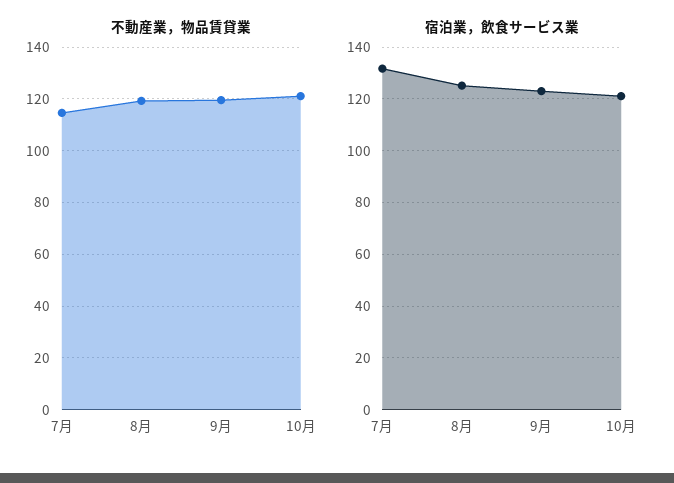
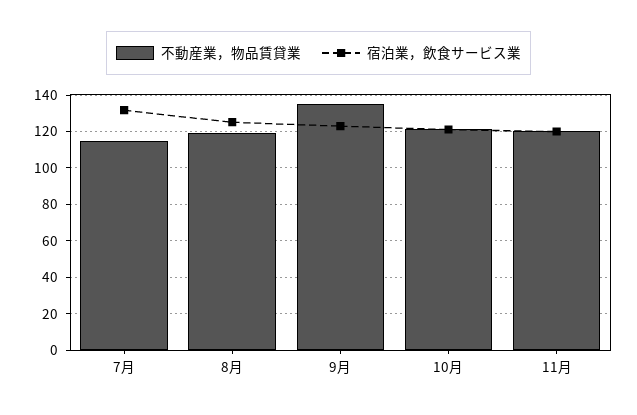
不動産業，物品賃貸業, 9月: 120 -> 135
不動産業，物品賃貸業, 11月: none -> 120
宿泊業，飲食サービス業, 11月: none -> 120

